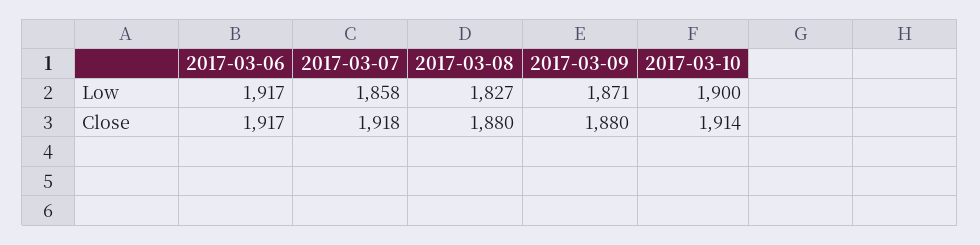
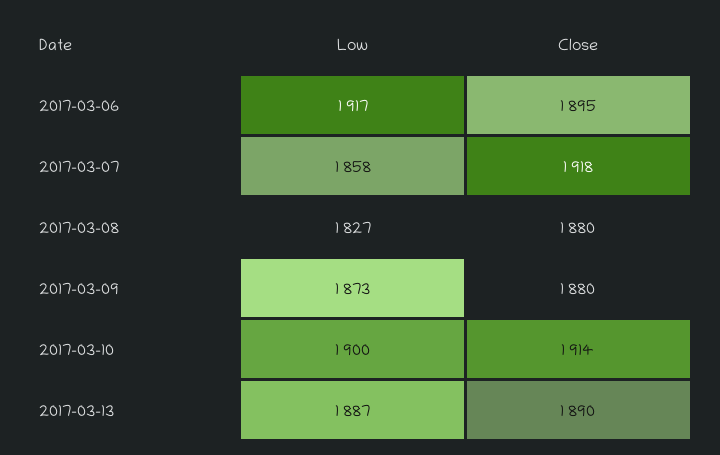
2017-03-09, Low: 1871 -> 1873
2017-03-06, Close: 1917 -> 1895
2017-03-13, Low: none -> 1887
2017-03-13, Close: none -> 1890

